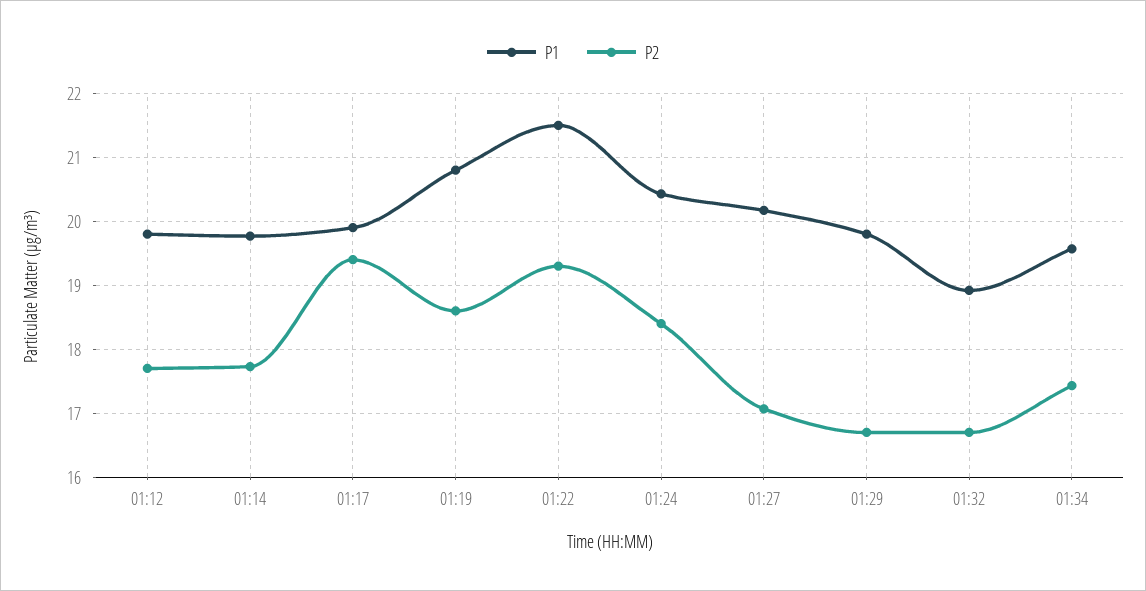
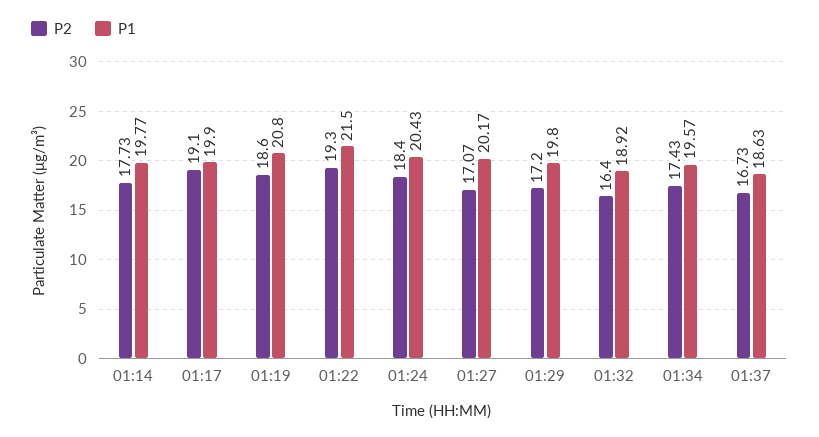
P1, 01:12: 19.8 -> none
P2, 01:12: 17.7 -> none
P2, 01:17: 19.4 -> 19.1
P2, 01:29: 16.7 -> 17.2
P2, 01:32: 16.7 -> 16.4
P2, 01:37: none -> 16.73
P1, 01:37: none -> 18.63

